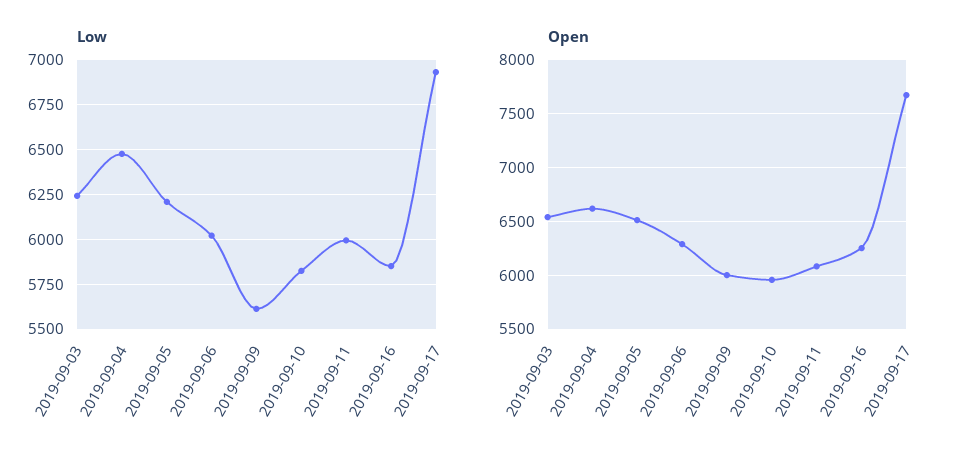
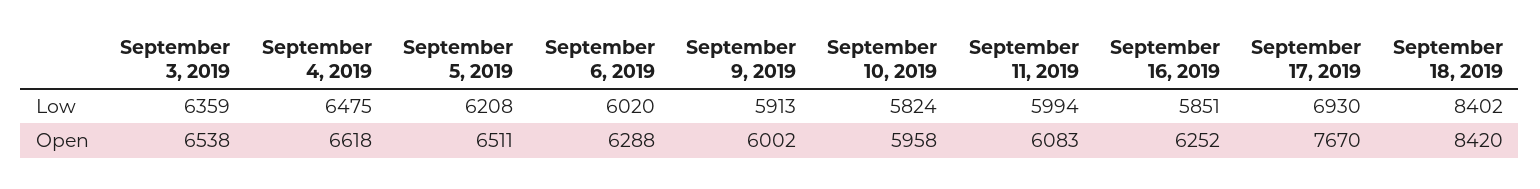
Low, 2019-09-03: 6250 -> 6359
Low, 2019-09-09: 5600 -> 5913
Low, September 18, 2019: none -> 8402
Open, September 18, 2019: none -> 8420

